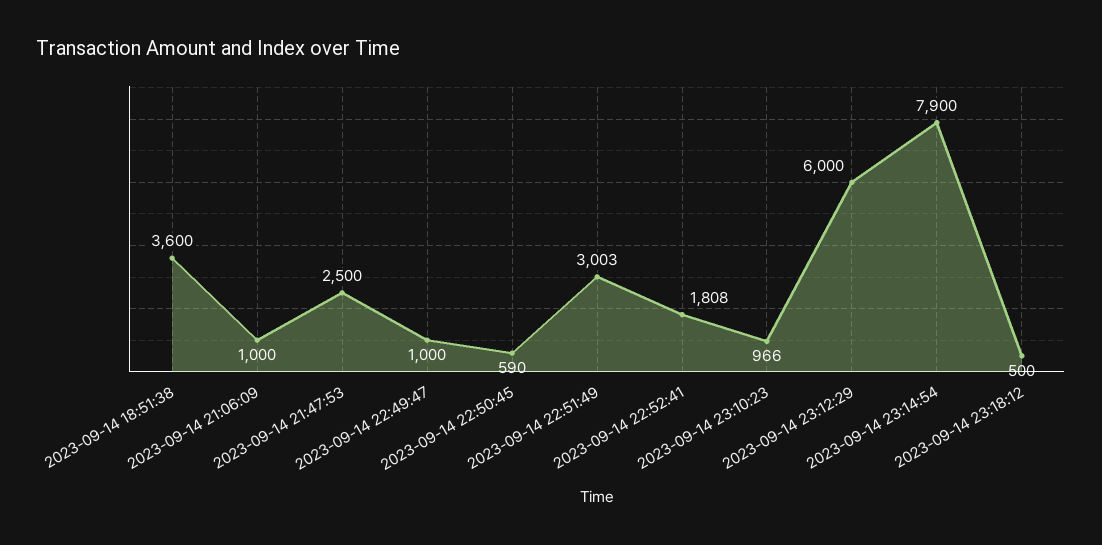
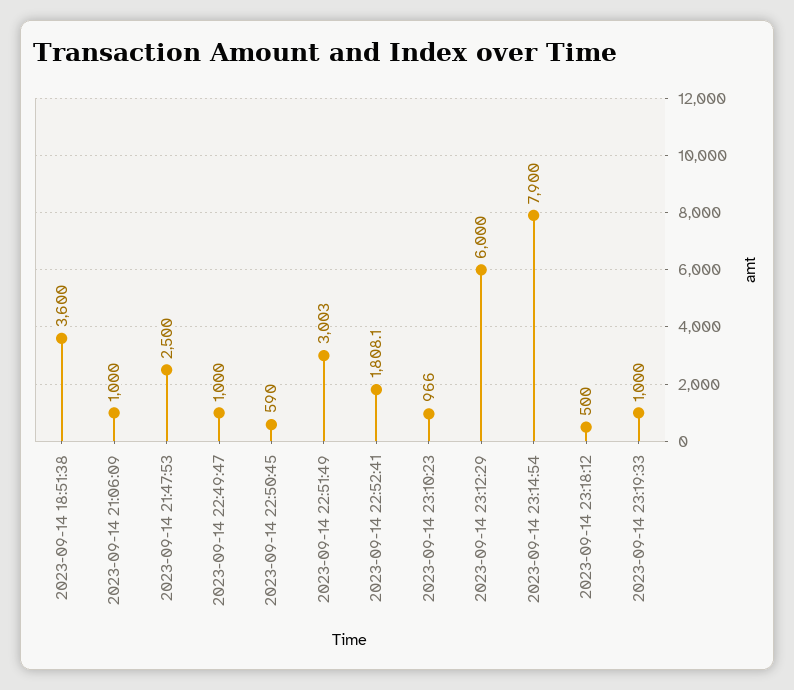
2023-09-14 23:19:33: none -> 1000

